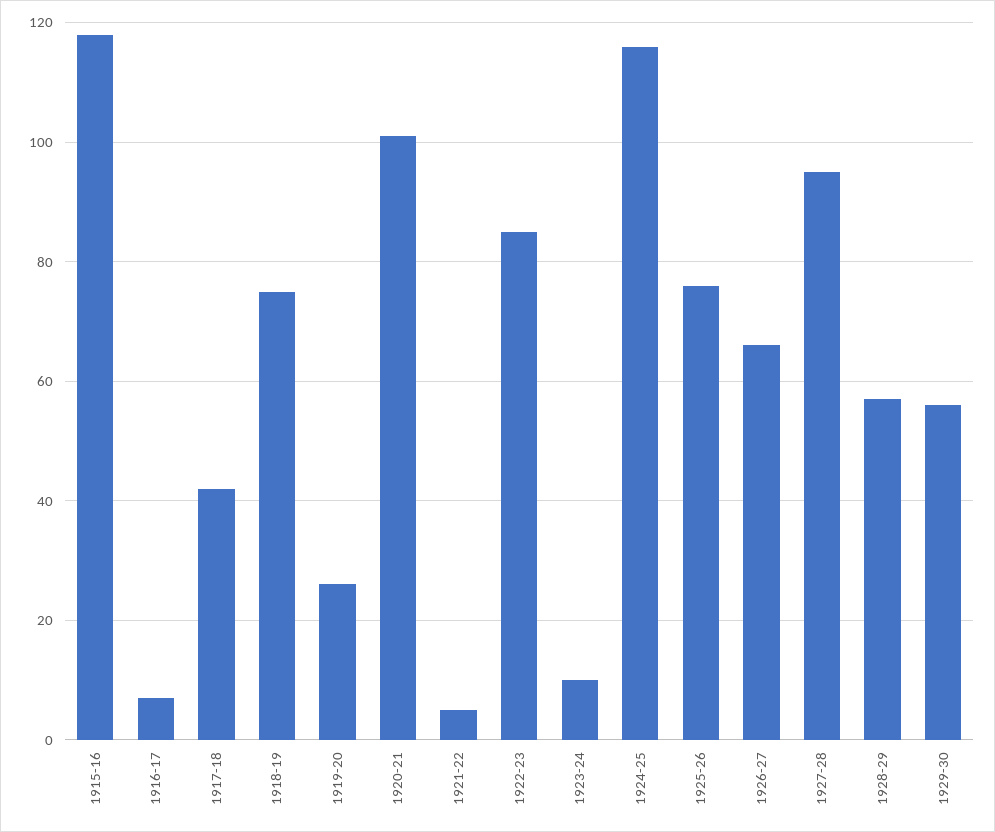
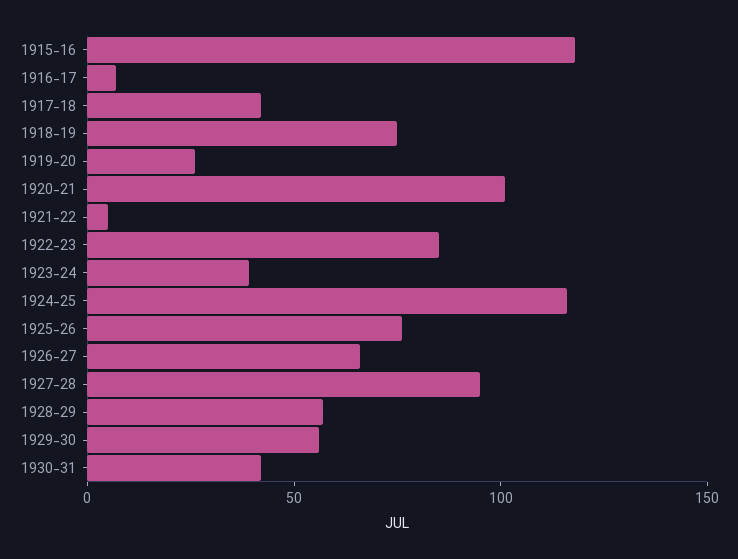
1923-24: 10 -> 40
1930-31: none -> 40

